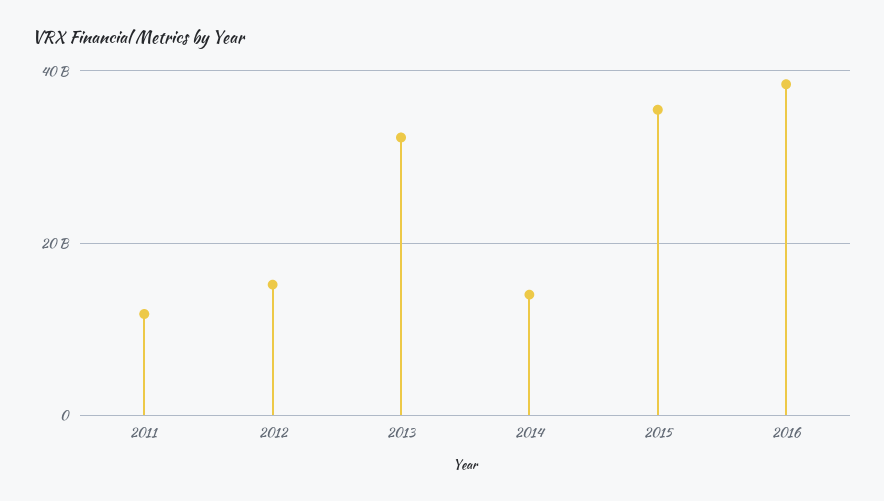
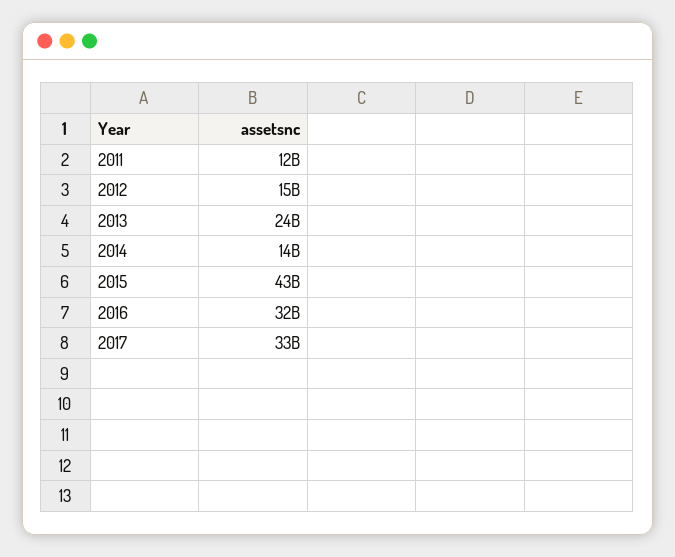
2013: 32000000000 -> 24000000000
2015: 36000000000 -> 43000000000
2016: 38000000000 -> 32000000000
2017: none -> 33000000000

